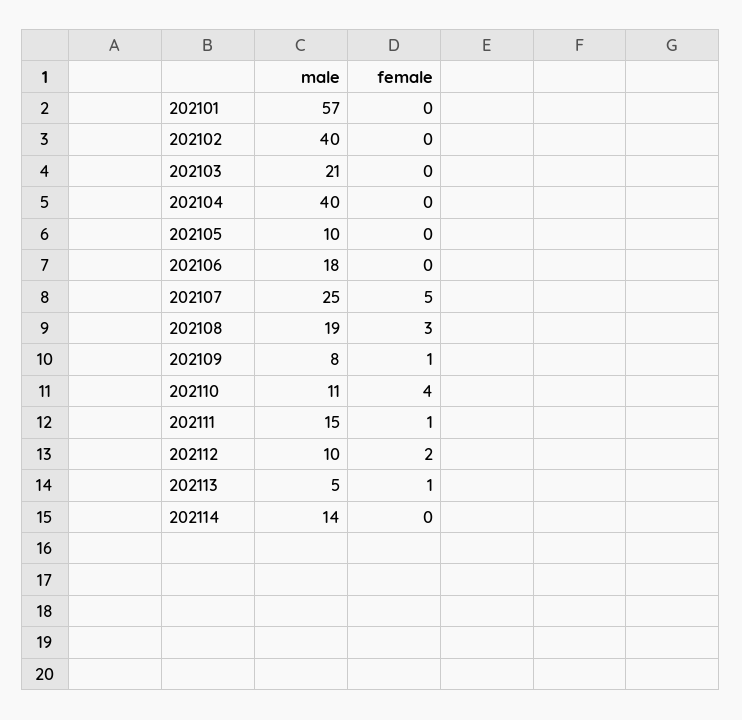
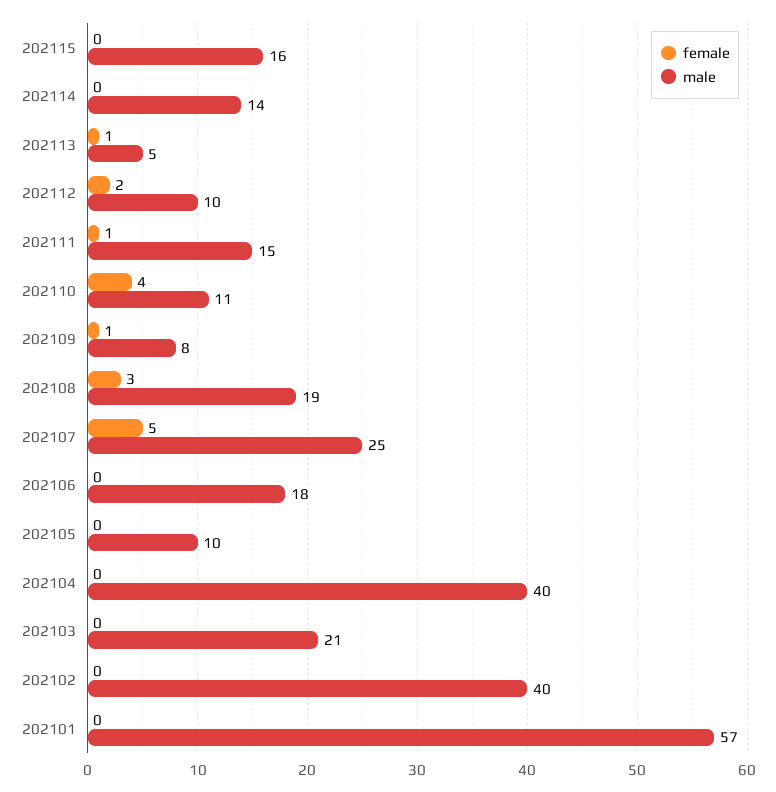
female, 202115: none -> 0
male, 202115: none -> 16

